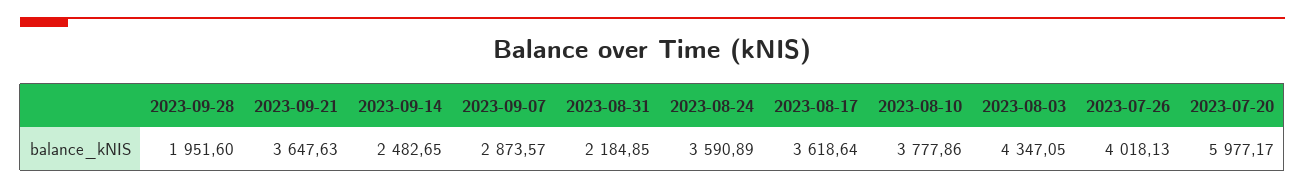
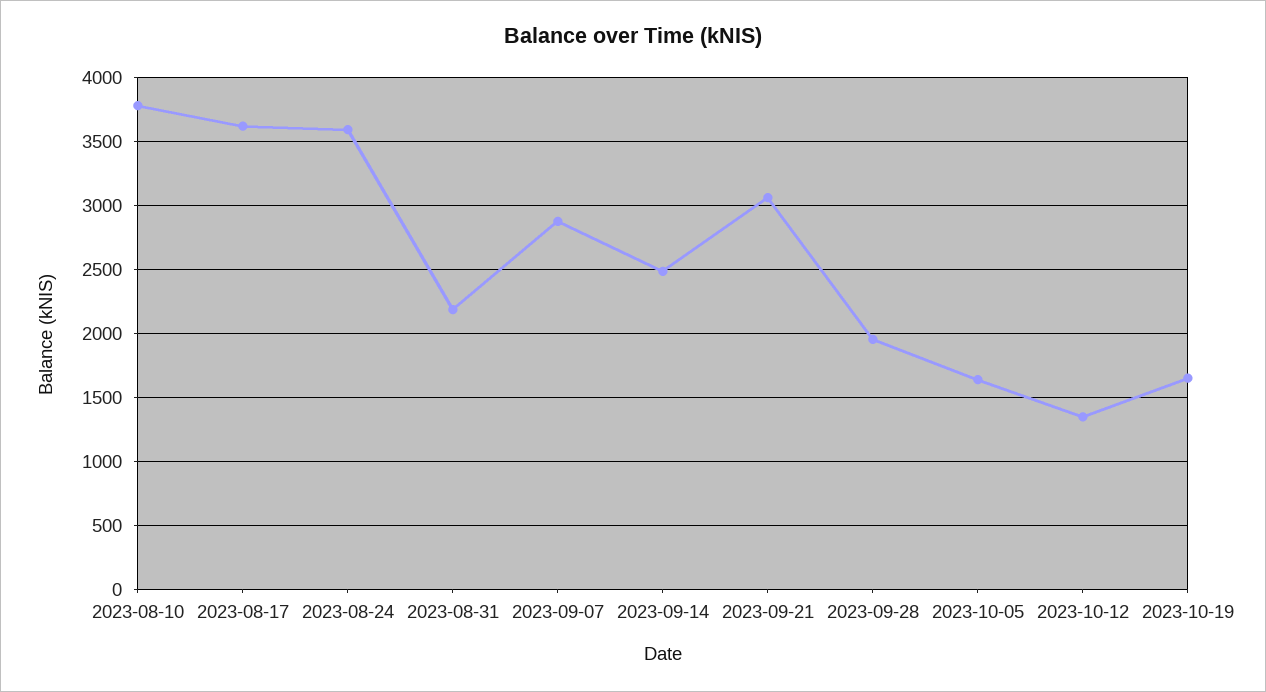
2023-09-21: 3647.63 -> 3050
2023-08-03: 4347.05 -> none
2023-07-26: 4018.13 -> none
2023-07-20: 5977.17 -> none
2023-10-05: none -> 1650
2023-10-12: none -> 1350
2023-10-19: none -> 1650

